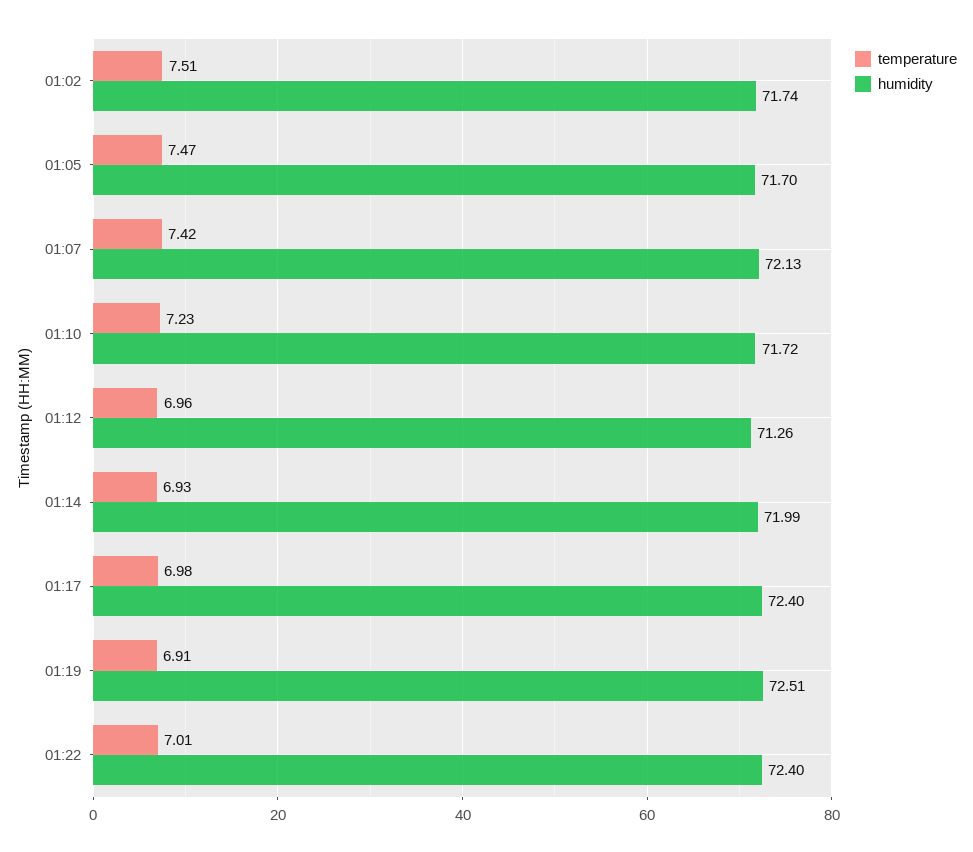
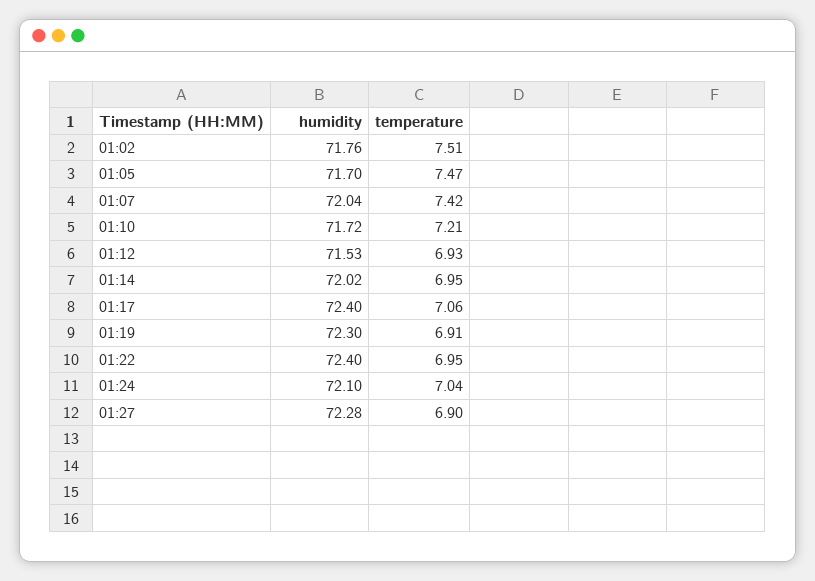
humidity, 01:02: 71.74 -> 71.76
humidity, 01:07: 72.13 -> 72.04
temperature, 01:10: 7.23 -> 7.21
temperature, 01:12: 6.96 -> 6.93
humidity, 01:12: 71.26 -> 71.53
temperature, 01:14: 6.93 -> 6.95
humidity, 01:14: 71.99 -> 72.02
temperature, 01:17: 6.98 -> 7.06
humidity, 01:19: 72.51 -> 72.3
temperature, 01:22: 7.01 -> 6.95
humidity, 01:24: none -> 72.1
temperature, 01:24: none -> 7.04
humidity, 01:27: none -> 72.28
temperature, 01:27: none -> 6.9

